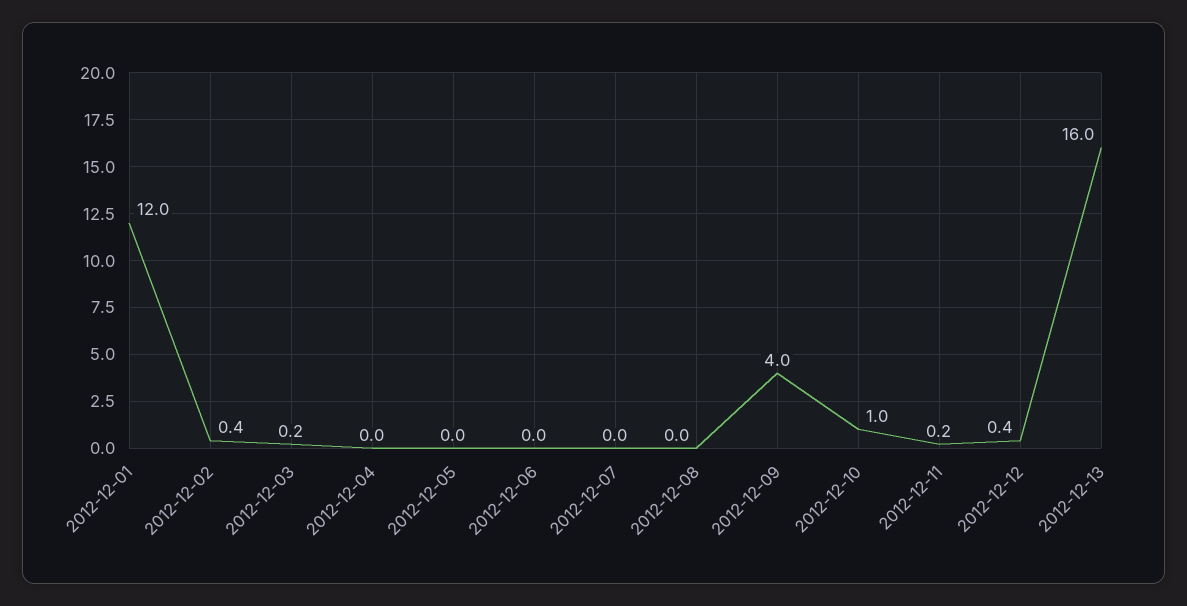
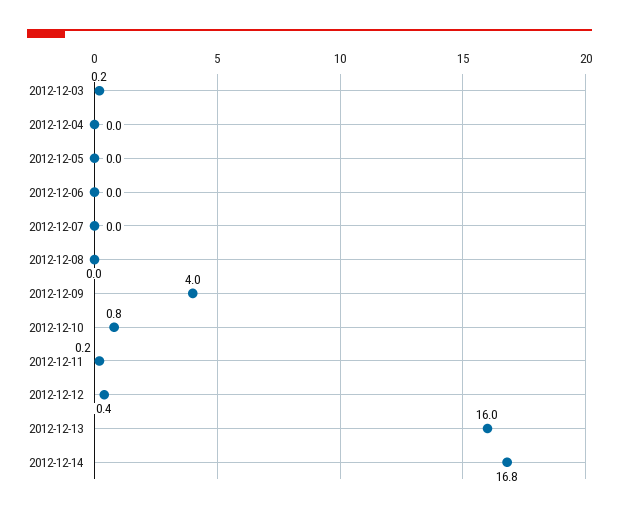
2012-12-01: 12 -> none
2012-12-02: 0.4 -> none
2012-12-10: 1 -> 0.8
2012-12-14: none -> 16.8

